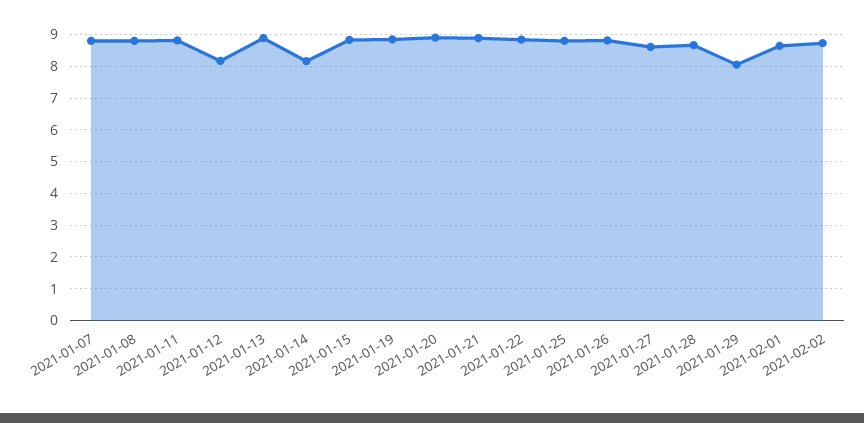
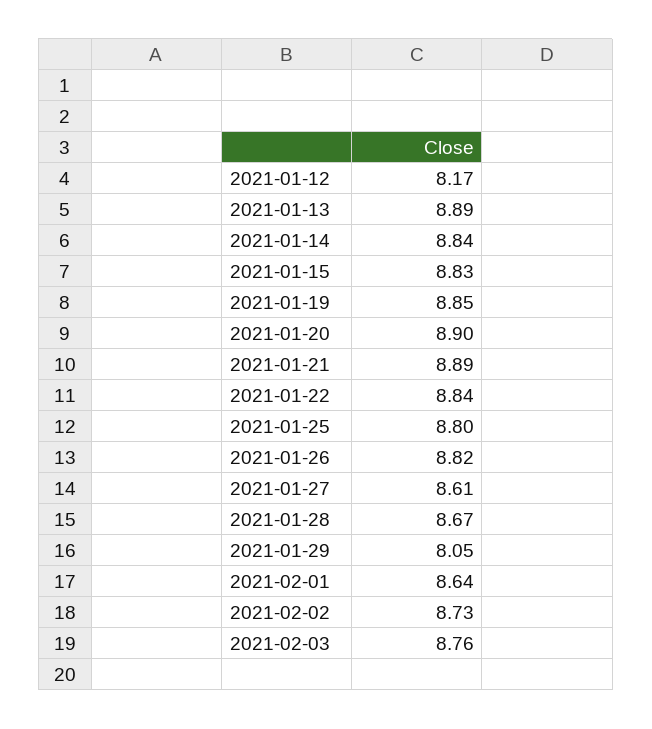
2021-01-07: 8.8 -> none
2021-01-08: 8.8 -> none
2021-01-11: 8.8 -> none
2021-01-14: 8.2 -> 8.84
2021-02-03: none -> 8.76

